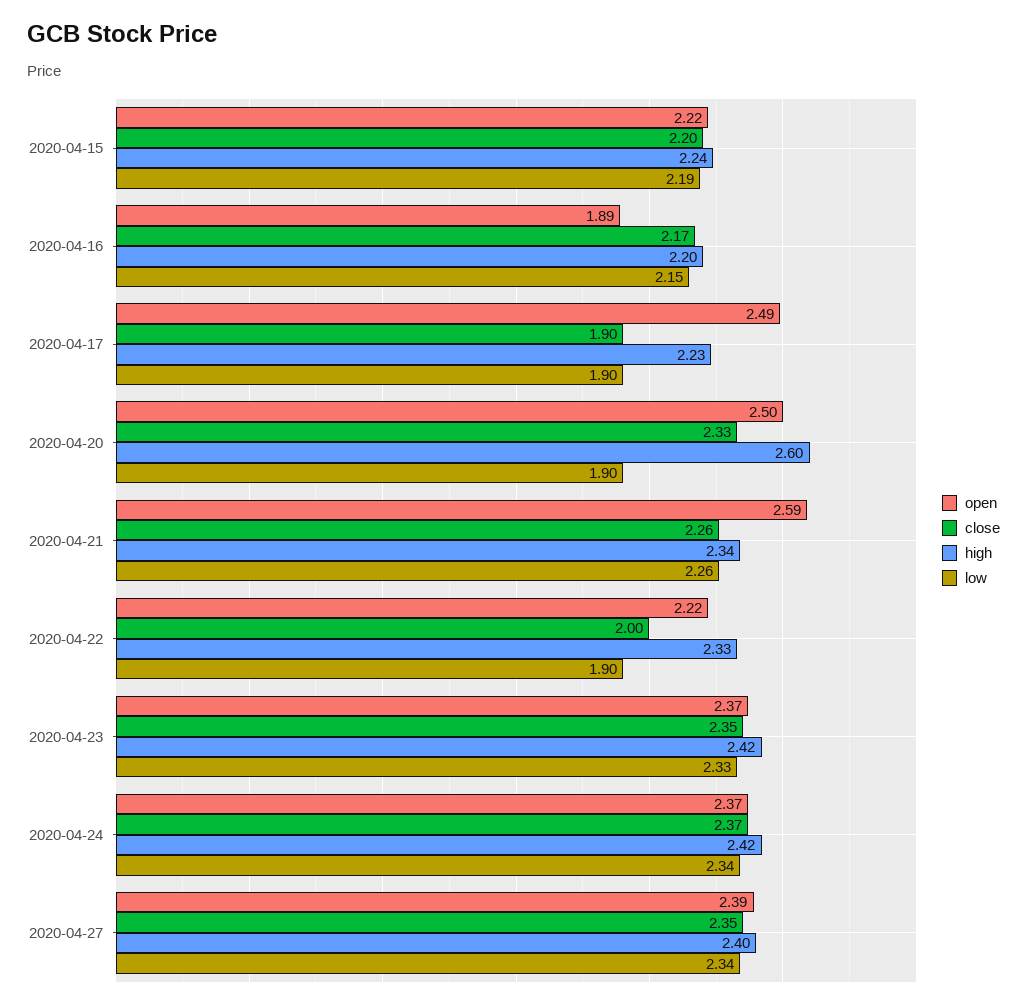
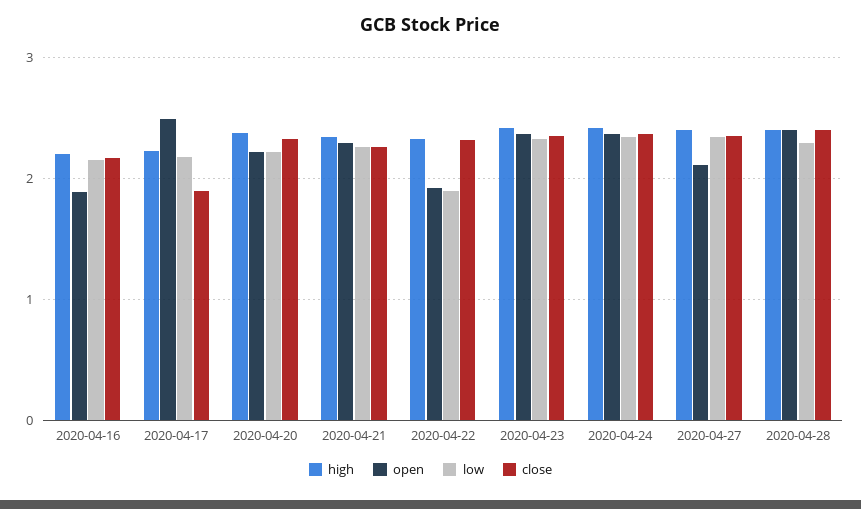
open, 2020-04-15: 2.22 -> none
close, 2020-04-15: 2.2 -> none
high, 2020-04-15: 2.24 -> none
low, 2020-04-15: 2.19 -> none
low, 2020-04-17: 1.9 -> 2.2
open, 2020-04-20: 2.5 -> 2.2
high, 2020-04-20: 2.6 -> 2.4
low, 2020-04-20: 1.9 -> 2.2
open, 2020-04-21: 2.59 -> 2.3
open, 2020-04-22: 2.22 -> 1.9
close, 2020-04-22: 2 -> 2.3
open, 2020-04-27: 2.39 -> 2.1
high, 2020-04-28: none -> 2.4
open, 2020-04-28: none -> 2.4
low, 2020-04-28: none -> 2.3
close, 2020-04-28: none -> 2.4

